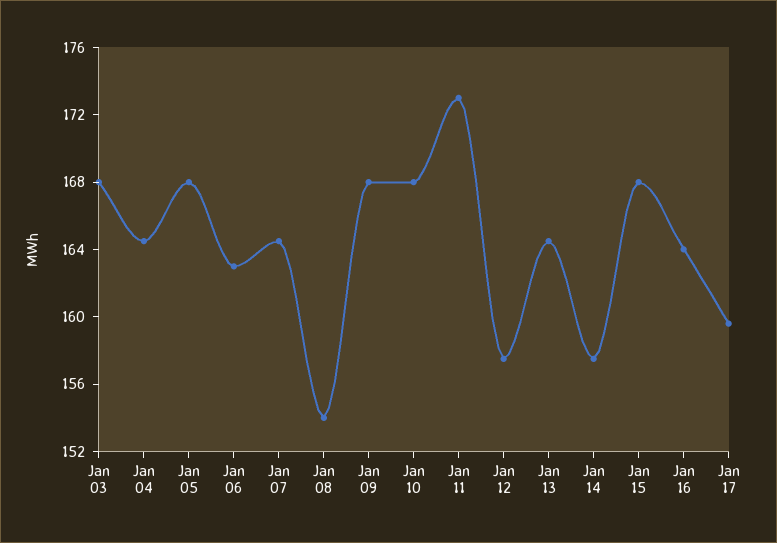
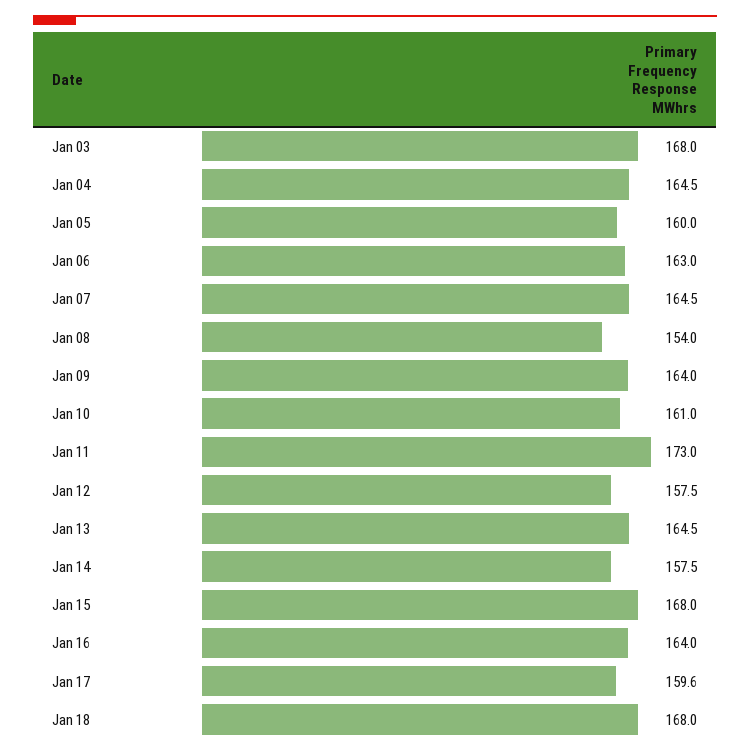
Jan 05: 168 -> 160
Jan 09: 168 -> 164
Jan 10: 168 -> 161
Jan 18: none -> 168

